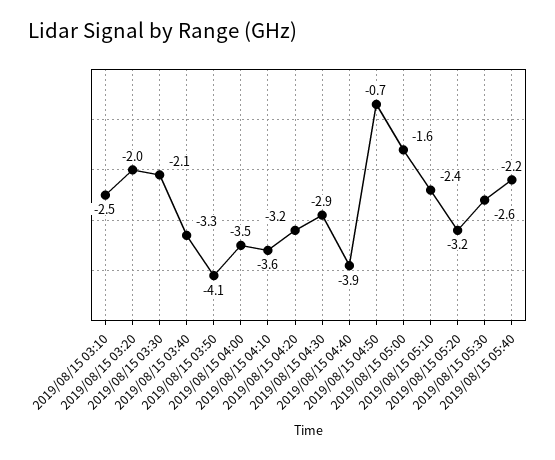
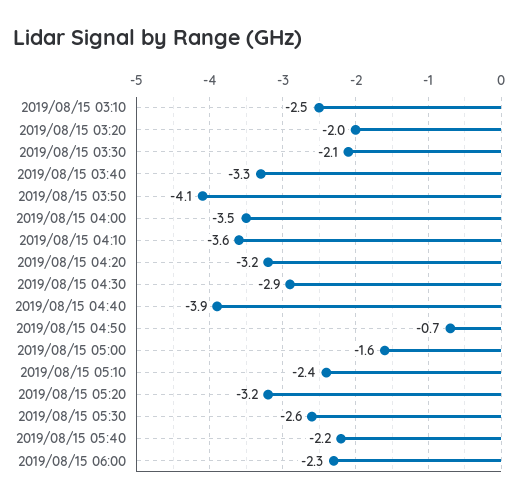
2019/08/15 06:00: none -> -2.3

